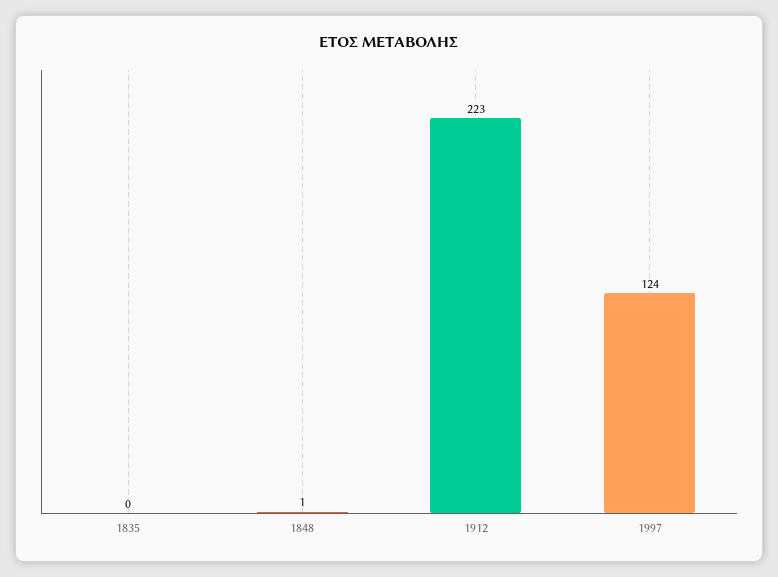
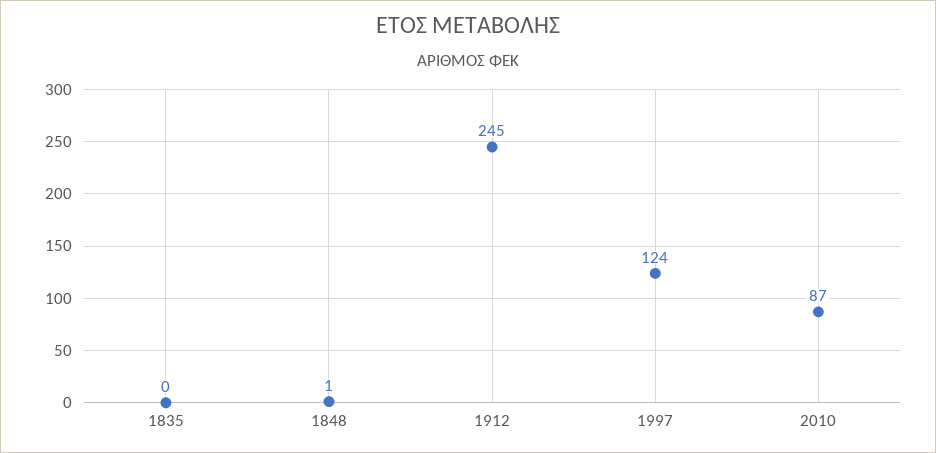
1912: 223 -> 245
2010: none -> 87

